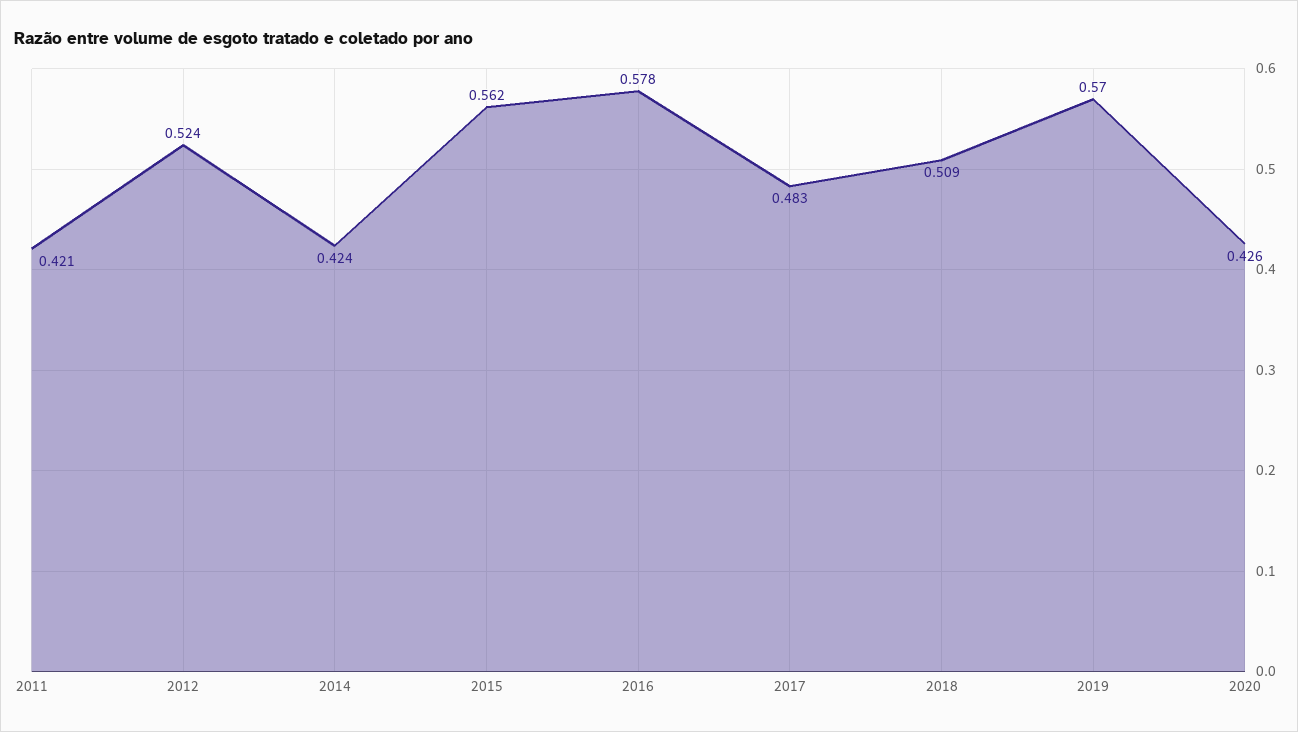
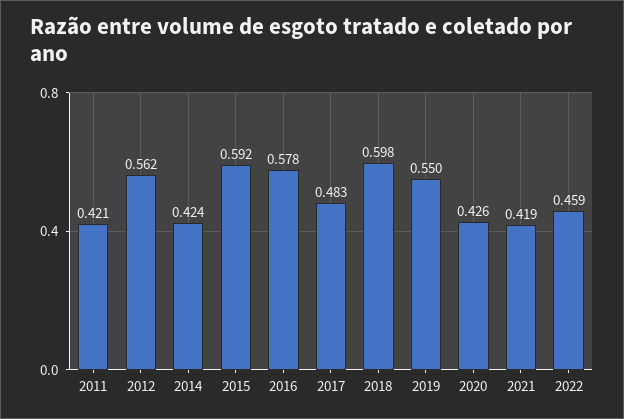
2012: 0.524 -> 0.562
2015: 0.562 -> 0.592
2018: 0.509 -> 0.598
2019: 0.57 -> 0.55
2021: none -> 0.419
2022: none -> 0.459

